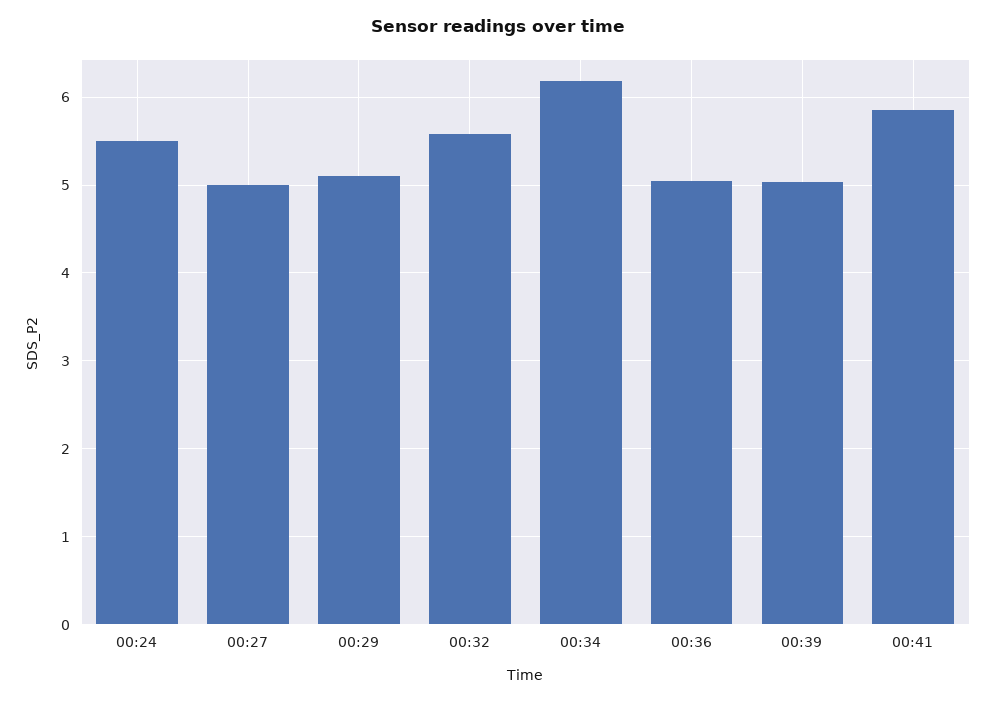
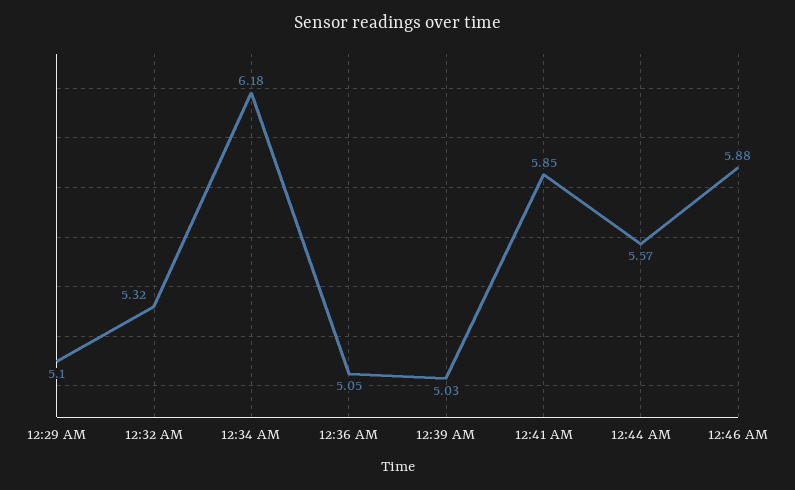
00:24: 5.5 -> none
00:27: 5 -> none
00:32: 5.6 -> 5.32
12:44 AM: none -> 5.57
12:46 AM: none -> 5.88

